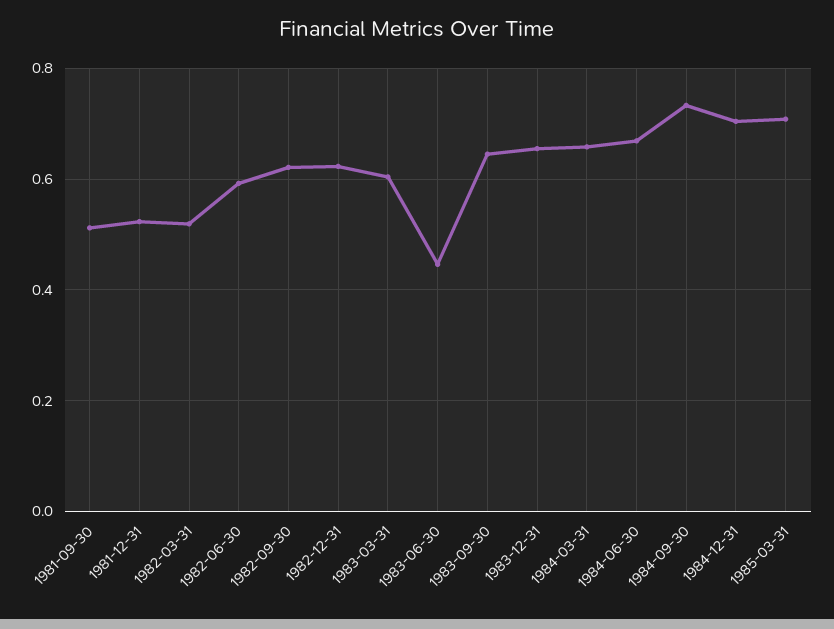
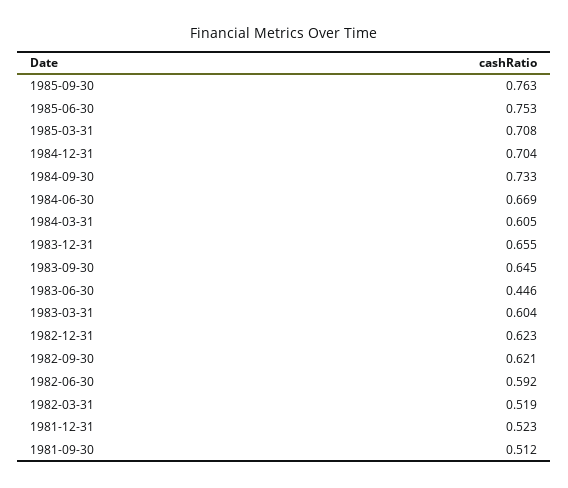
1984-03-31: 0.66 -> 0.605
1985-09-30: none -> 0.763
1985-06-30: none -> 0.753

